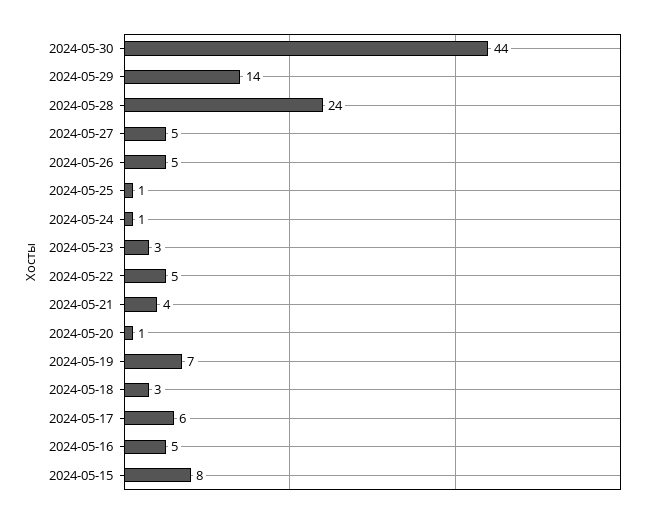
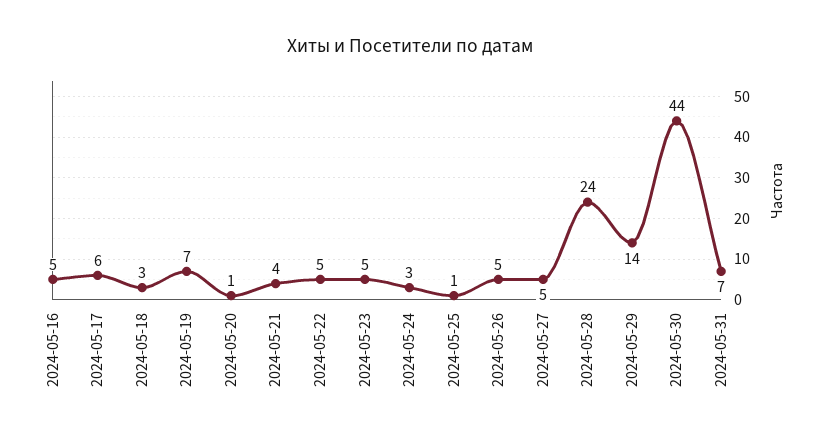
2024-05-24: 1 -> 3
2024-05-23: 3 -> 5
2024-05-15: 8 -> none
2024-05-31: none -> 7

